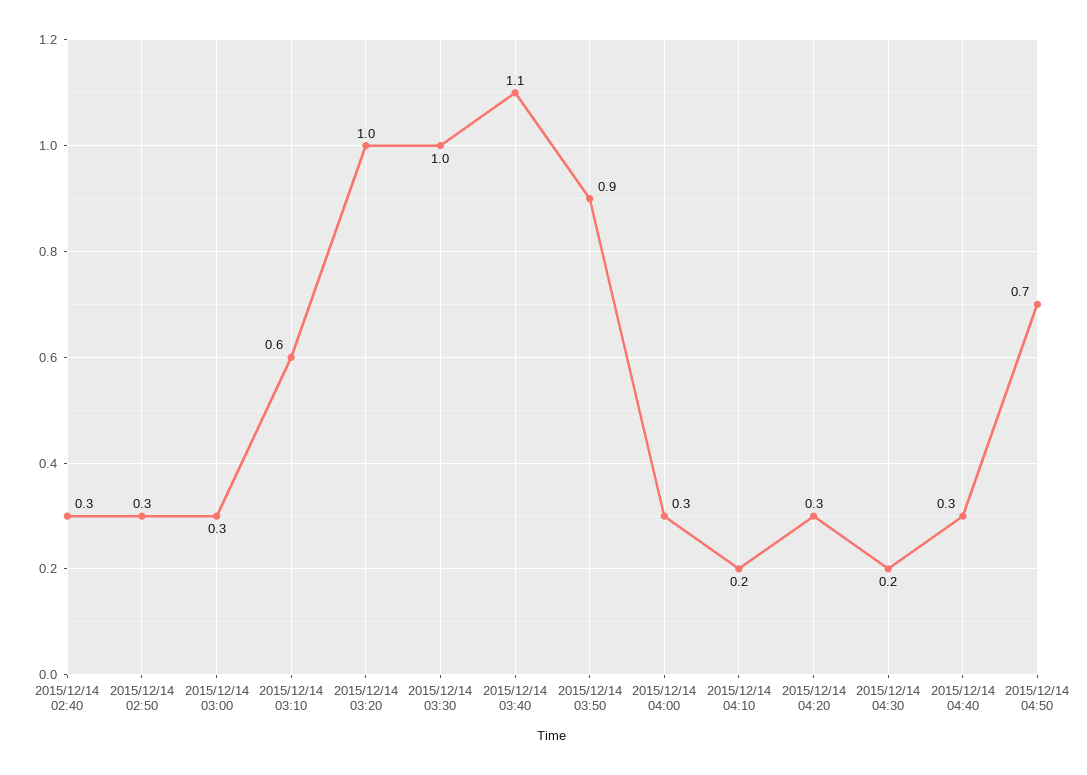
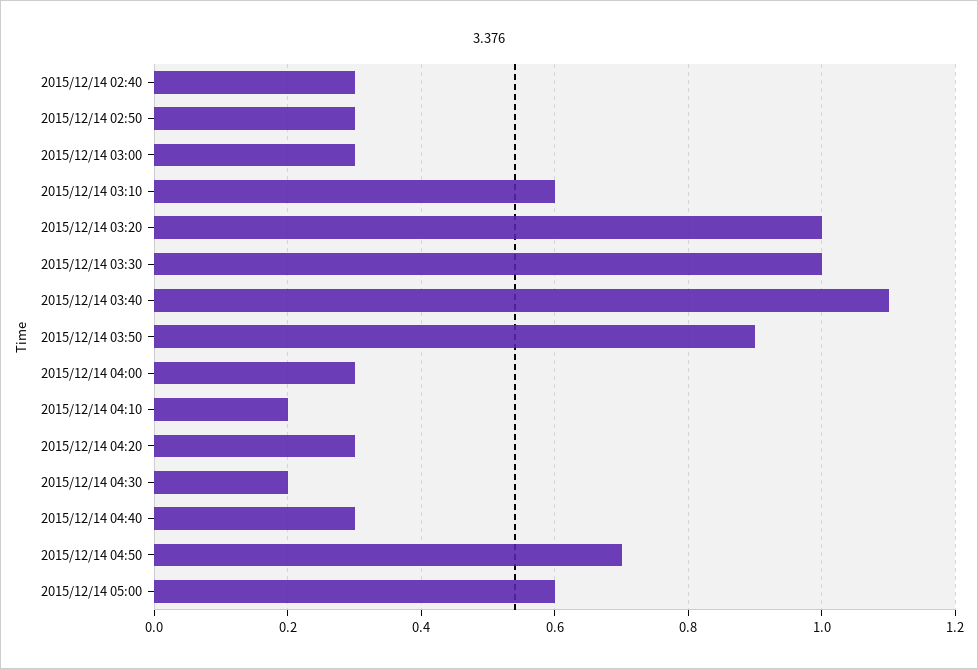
2015/12/14 05:00: none -> 0.6

